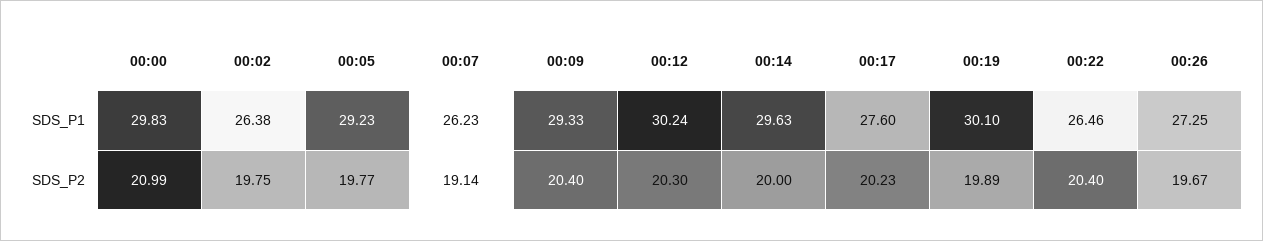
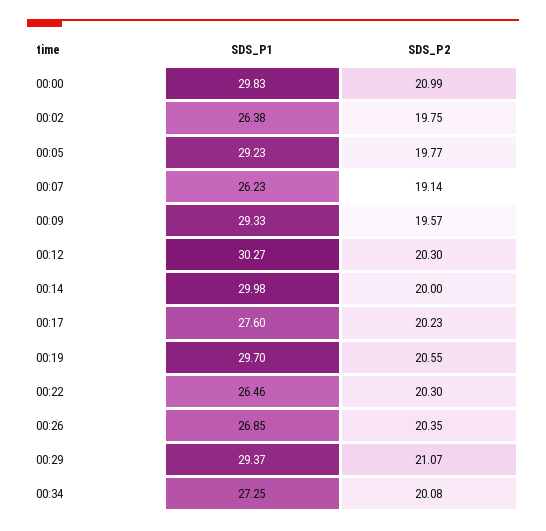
00:12, SDS_P1: 30.24 -> 30.27
00:14, SDS_P1: 29.63 -> 29.98
00:19, SDS_P1: 30.1 -> 29.7
00:26, SDS_P1: 27.25 -> 26.85
00:09, SDS_P2: 20.4 -> 19.57
00:19, SDS_P2: 19.89 -> 20.55
00:22, SDS_P2: 20.4 -> 20.3
00:26, SDS_P2: 19.67 -> 20.35
00:29, SDS_P1: none -> 29.37
00:29, SDS_P2: none -> 21.07
00:34, SDS_P1: none -> 27.25
00:34, SDS_P2: none -> 20.08

